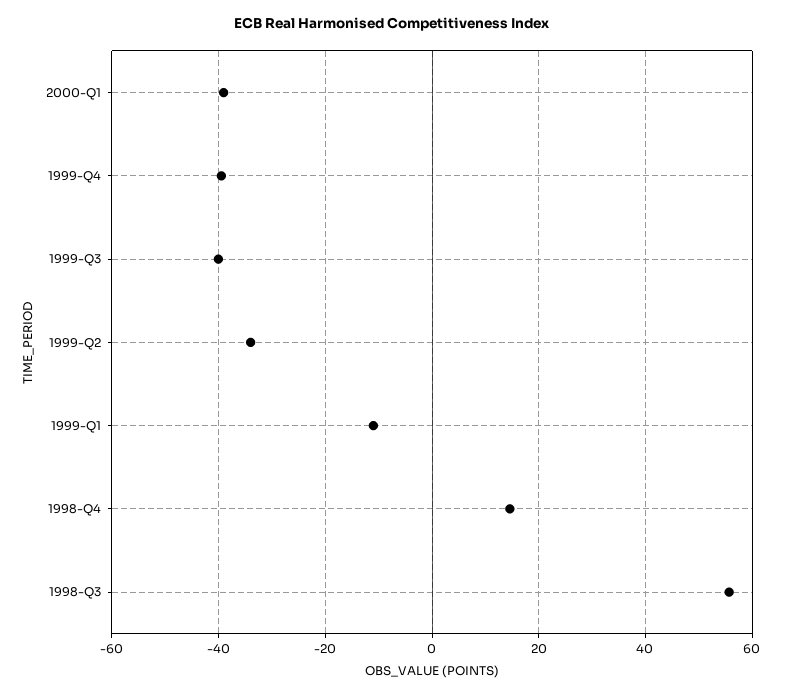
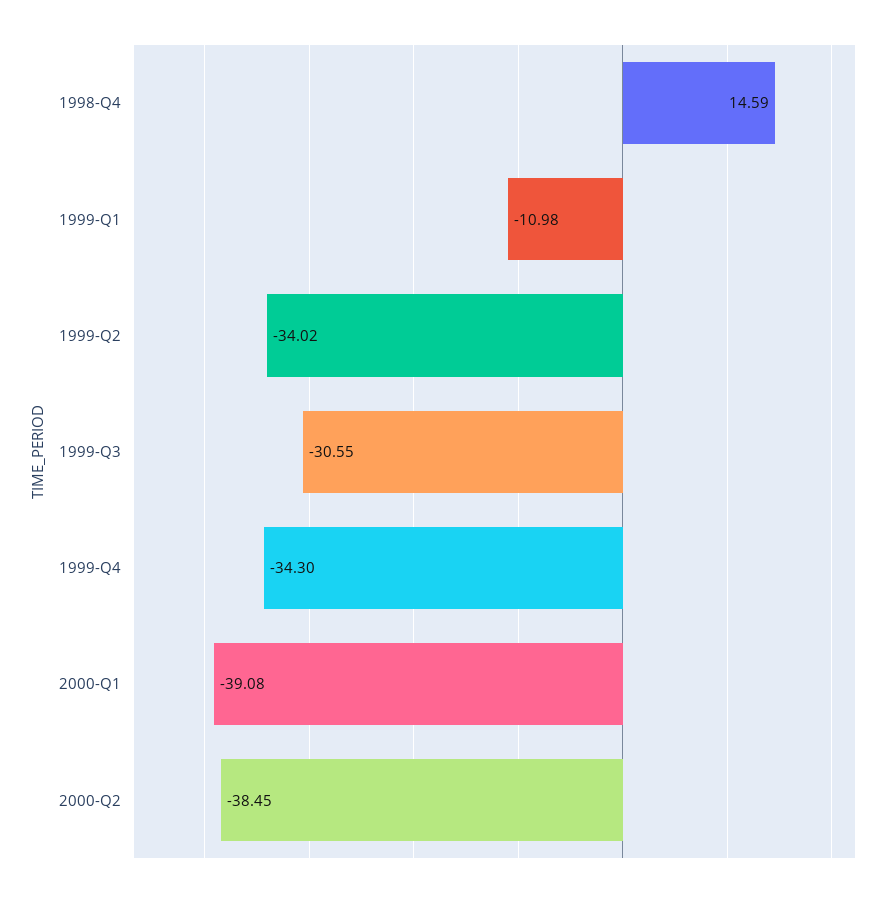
1999-Q4: -40 -> -34.3
1999-Q3: -40 -> -30.55
1998-Q3: 56 -> none
2000-Q2: none -> -38.45

